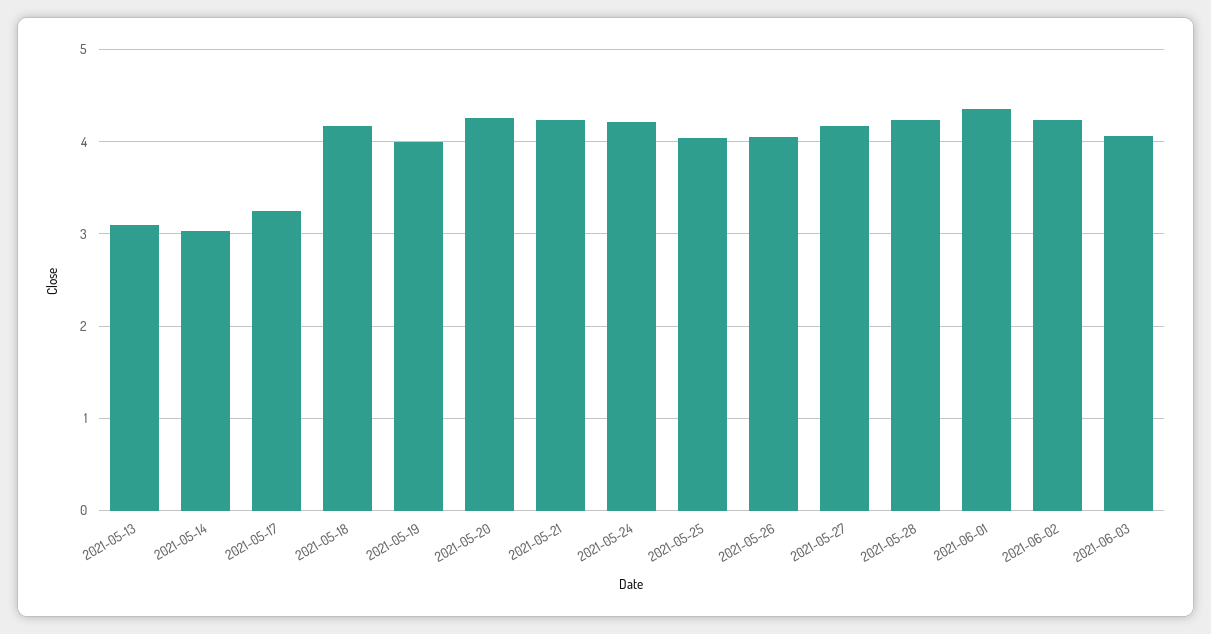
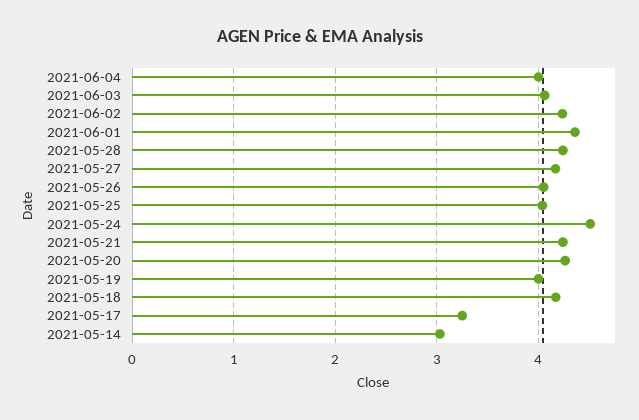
2021-05-13: 3.1 -> none
2021-05-24: 4.2 -> 4.5
2021-06-04: none -> 4

